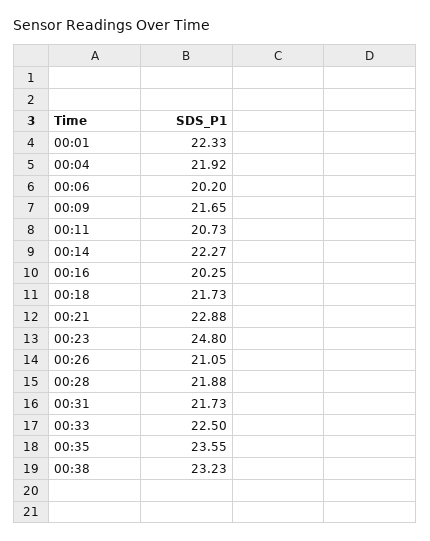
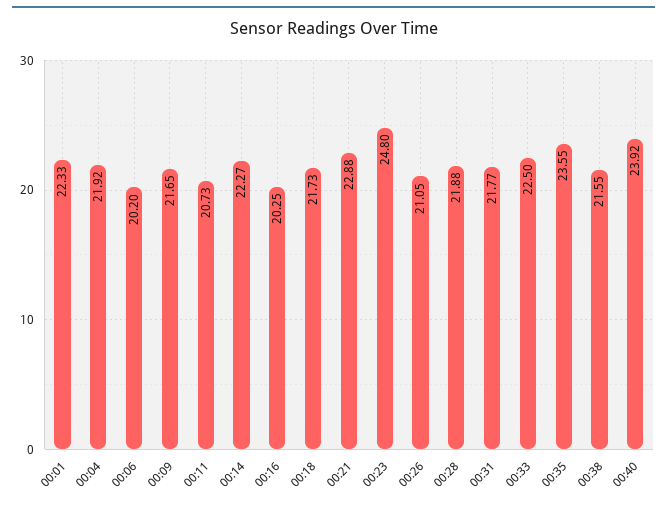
00:31: 21.73 -> 21.77
00:38: 23.23 -> 21.55
00:40: none -> 23.92

